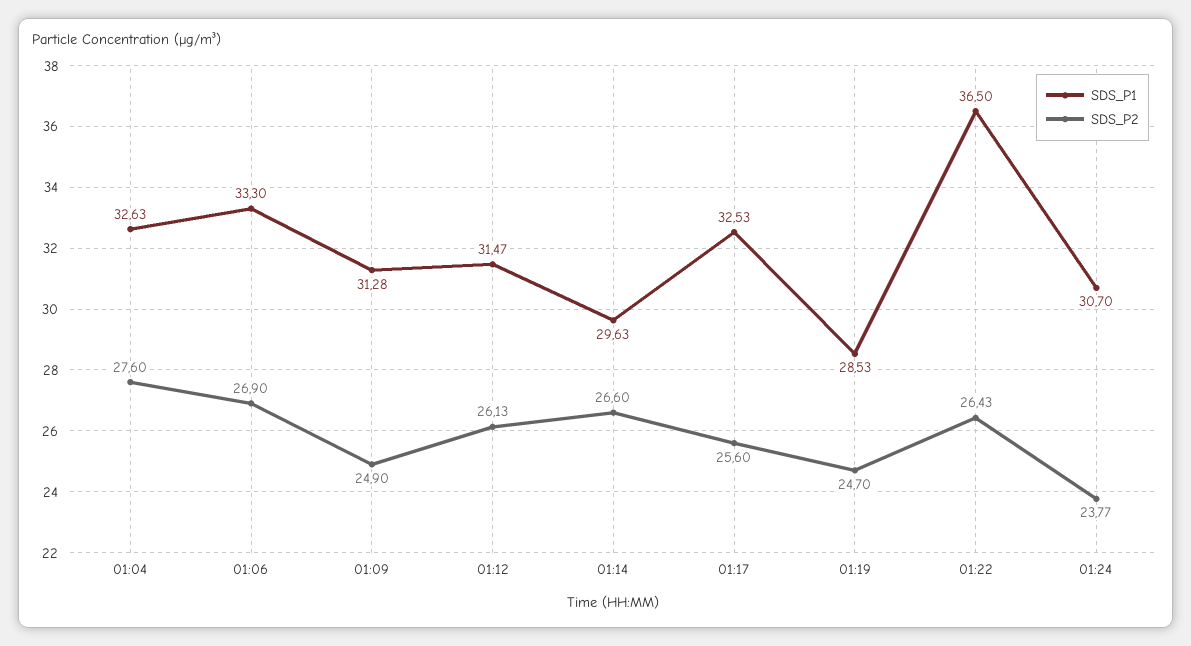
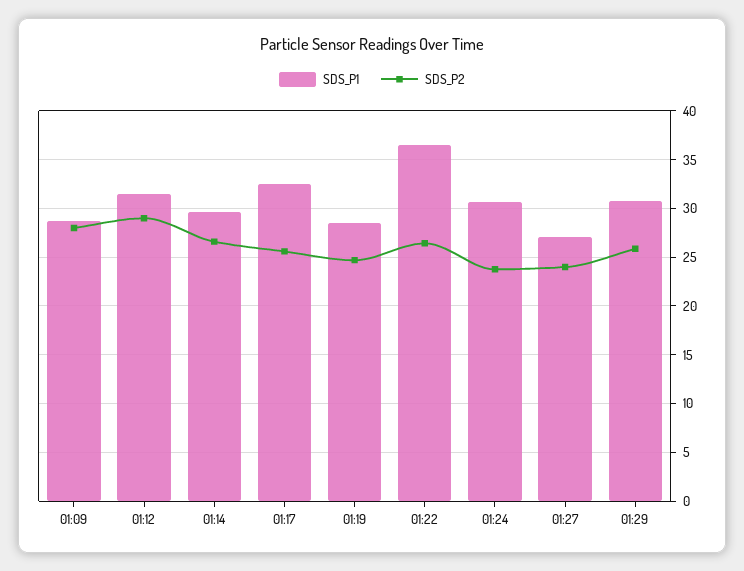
SDS_P1, 01:04: 32.63 -> none
SDS_P2, 01:04: 27.6 -> none
SDS_P1, 01:06: 33.3 -> none
SDS_P2, 01:06: 26.9 -> none
SDS_P1, 01:09: 31.28 -> 29
SDS_P2, 01:09: 24.9 -> 28
SDS_P2, 01:12: 26.13 -> 29
SDS_P1, 01:27: none -> 27
SDS_P2, 01:27: none -> 24
SDS_P1, 01:29: none -> 31
SDS_P2, 01:29: none -> 26

